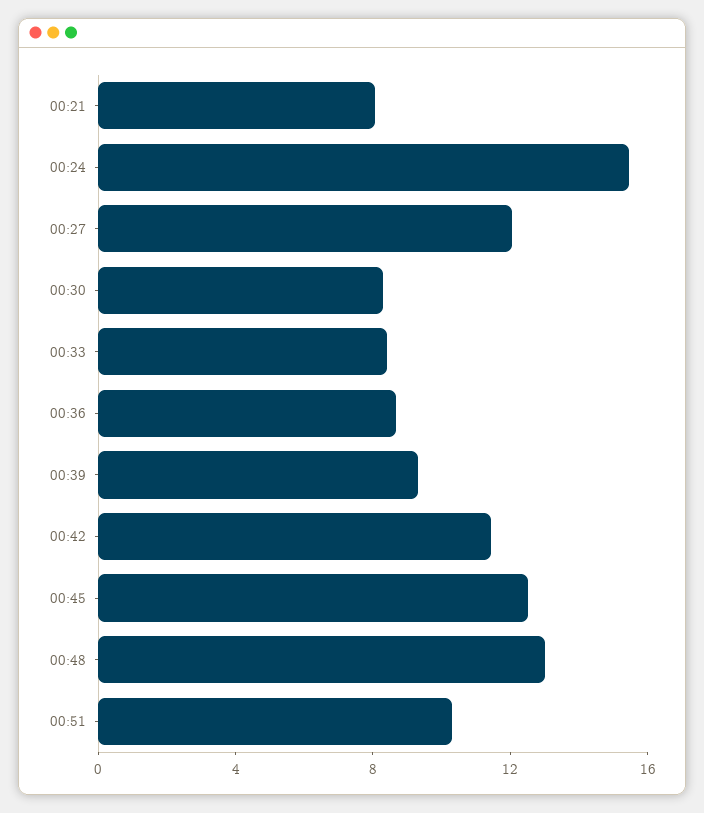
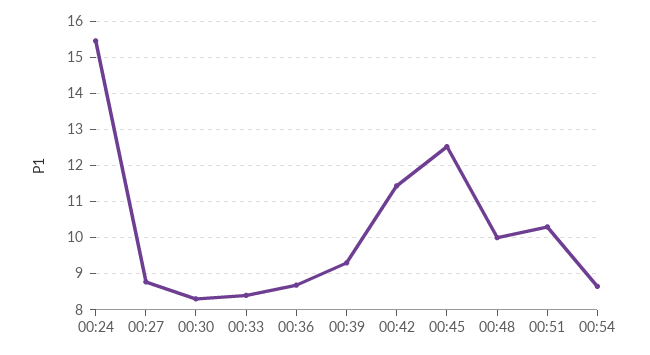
00:21: 8 -> none
00:27: 12 -> 8.8
00:48: 13 -> 10
00:54: none -> 8.6

